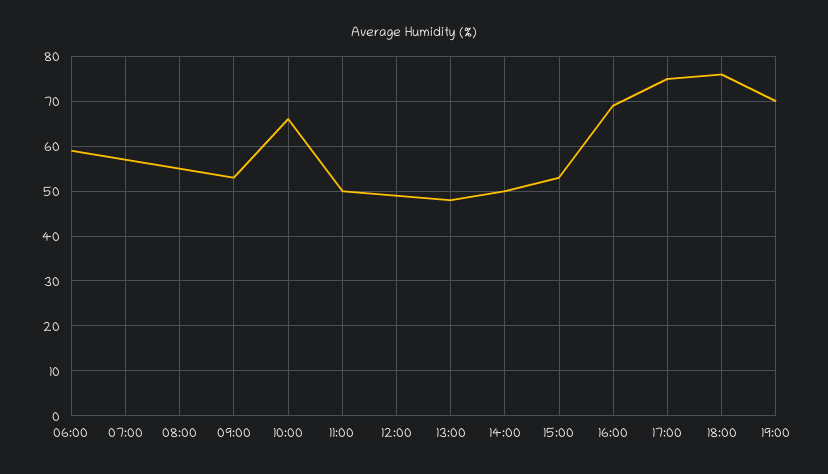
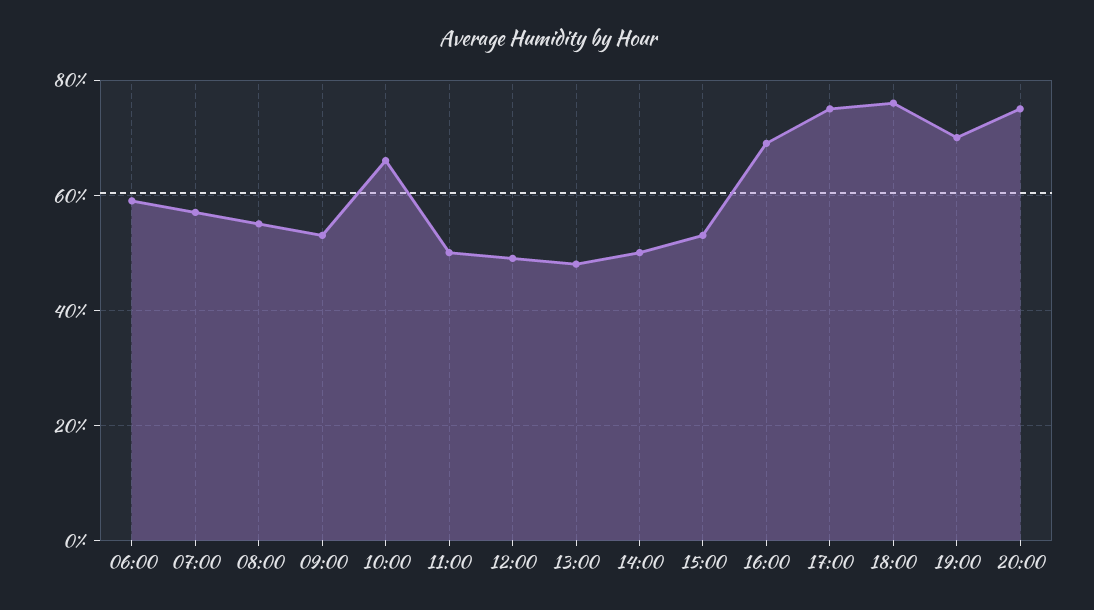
20:00: none -> 75

